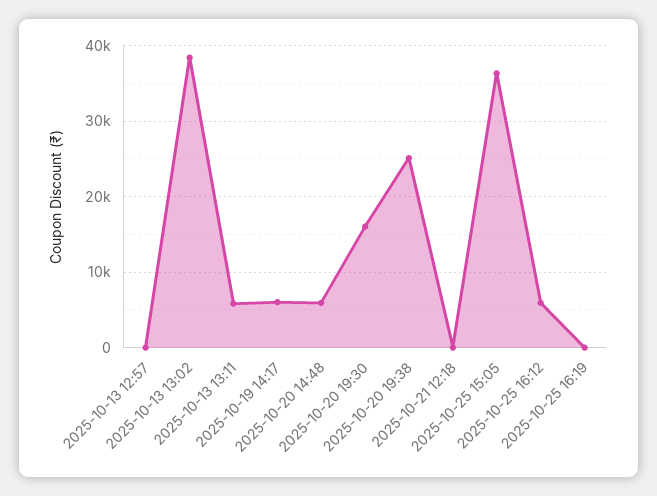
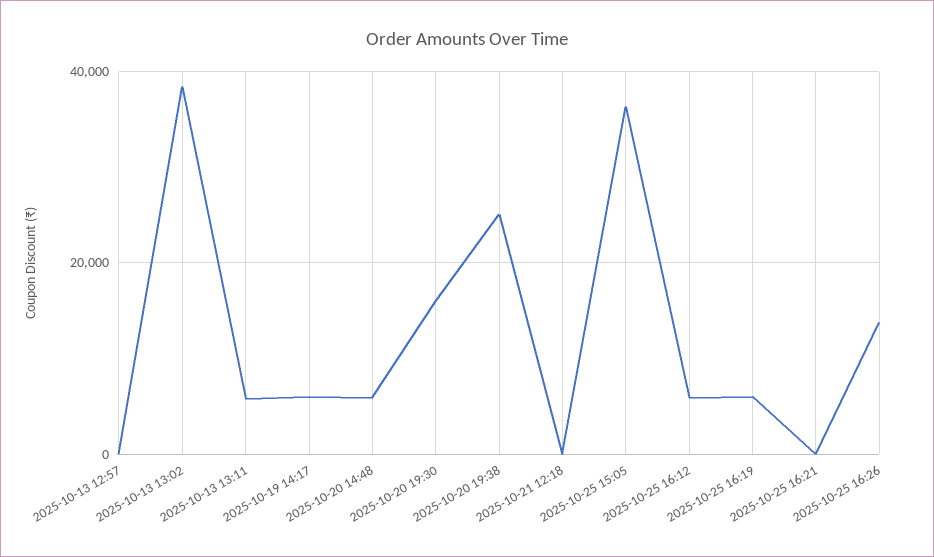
2025-10-25 16:19: 0 -> 6000
2025-10-25 16:21: none -> 0
2025-10-25 16:26: none -> 14000

